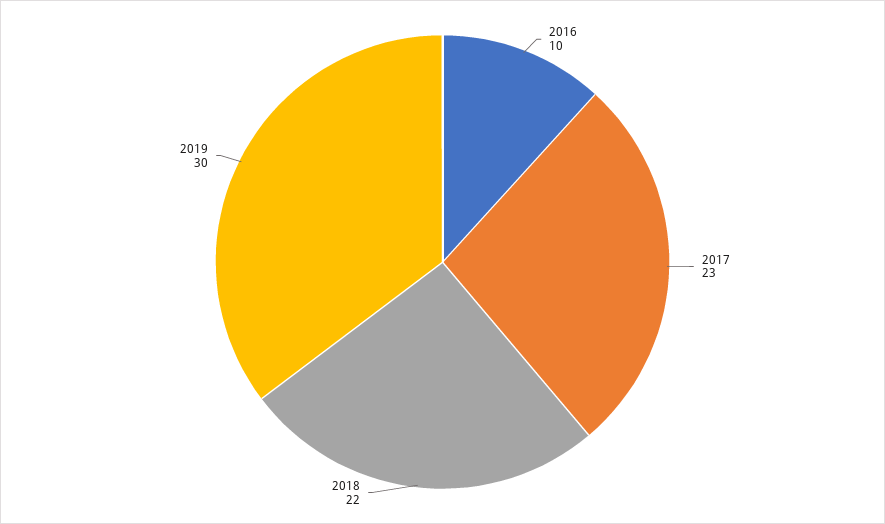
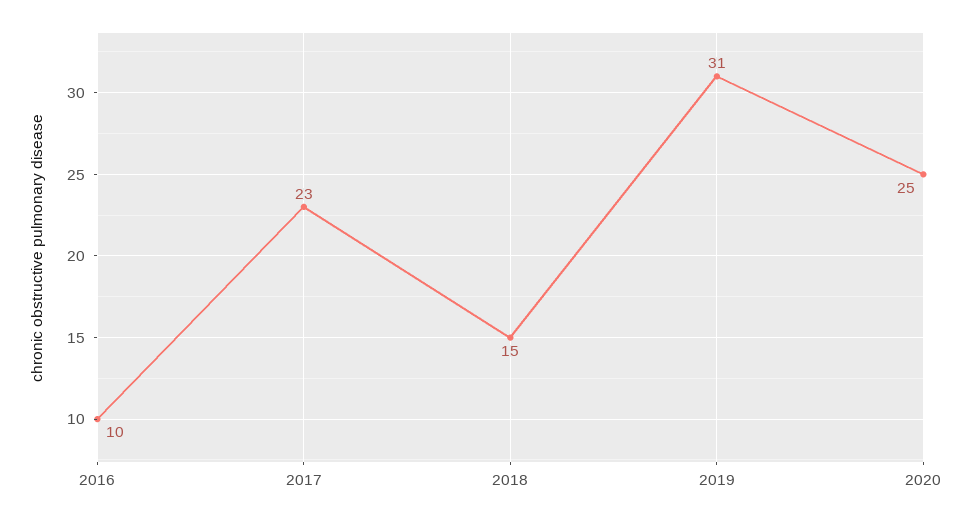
2018: 22 -> 15
2019: 30 -> 31
2020: none -> 25

